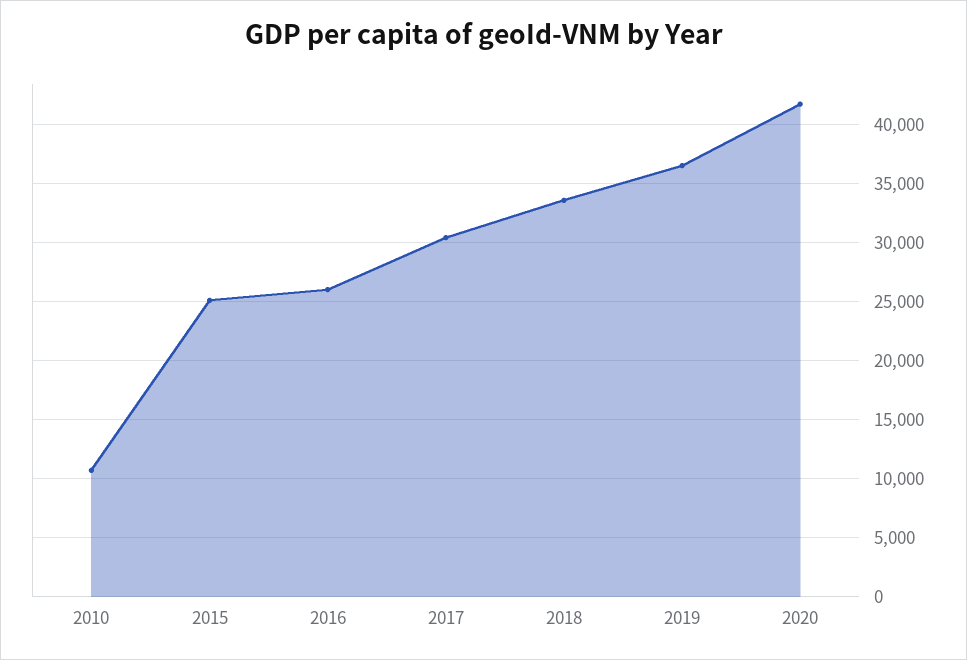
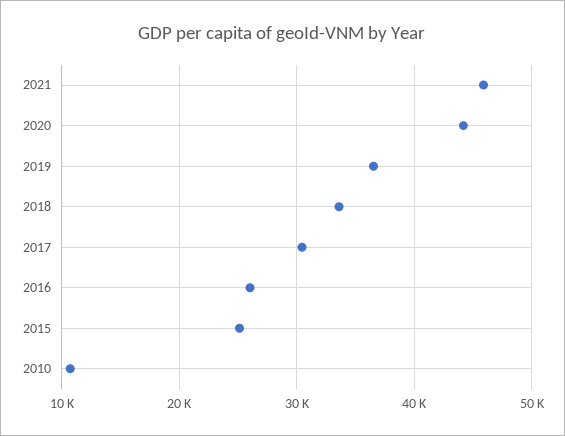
2020: 42000 -> 44000
2021: none -> 46000

